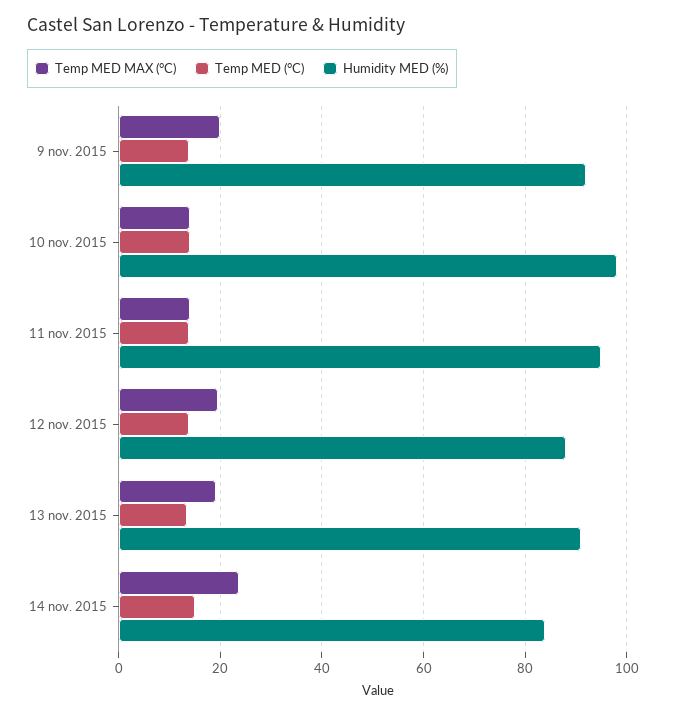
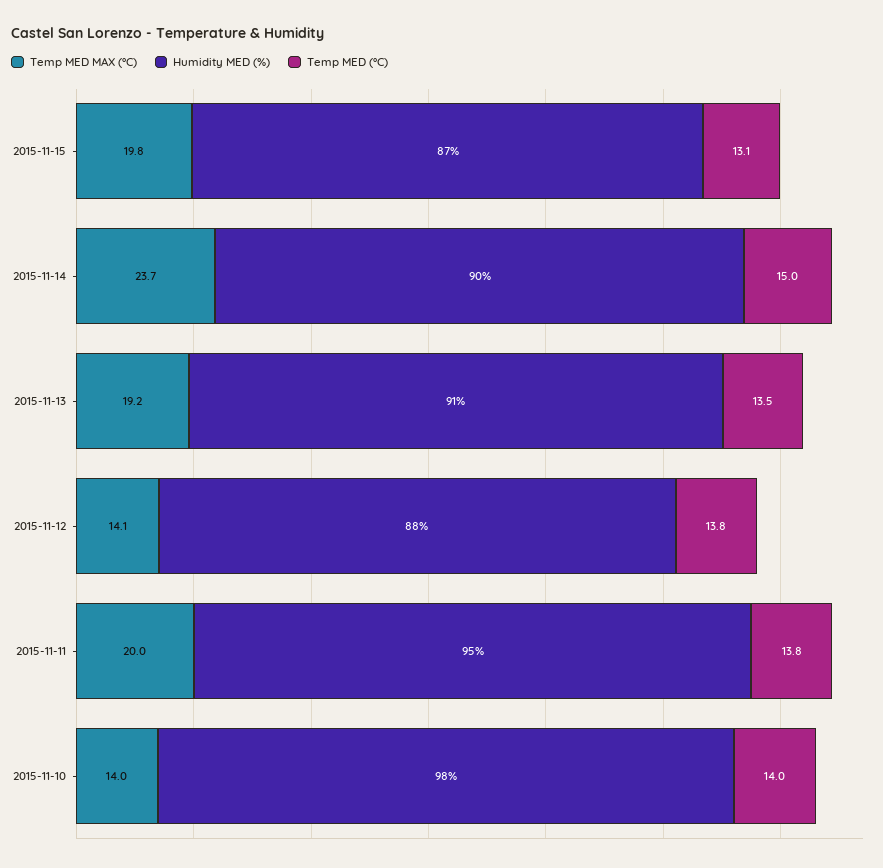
Temp MED MAX (°C), 9 nov. 2015: 20 -> none
Temp MED (°C), 9 nov. 2015: 14 -> none
Humidity MED (%), 9 nov. 2015: 92 -> none
Temp MED MAX (°C), 11 nov. 2015: 14 -> 20
Temp MED MAX (°C), 12 nov. 2015: 20 -> 14.1
Humidity MED (%), 14 nov. 2015: 84 -> 90
Temp MED MAX (°C), 2015-11-15: none -> 19.8
Humidity MED (%), 2015-11-15: none -> 87
Temp MED (°C), 2015-11-15: none -> 13.1

